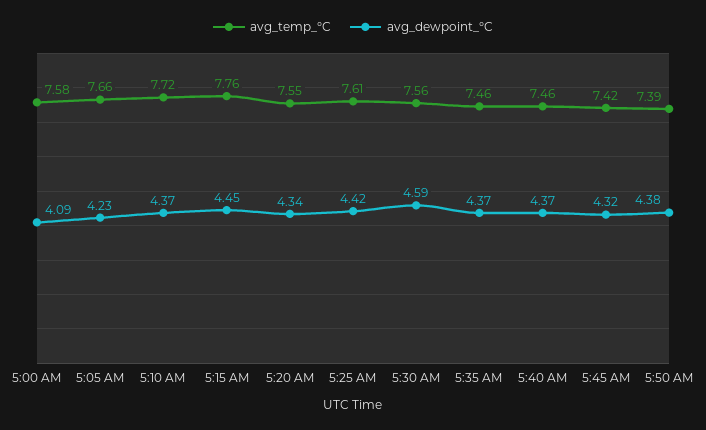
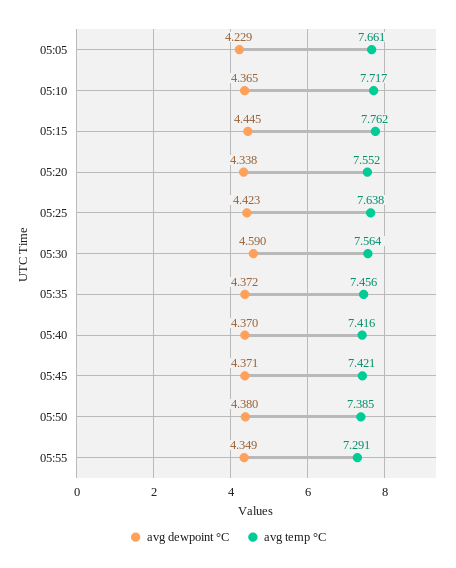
avg_temp_°C, 5:00 AM: 7.58 -> none
avg_dewpoint_°C, 5:00 AM: 4.09 -> none
avg_temp_°C, 5:25 AM: 7.61 -> 7.638
avg_temp_°C, 5:40 AM: 7.46 -> 7.416
avg_dewpoint_°C, 5:45 AM: 4.32 -> 4.371
avg_dewpoint_°C, 05:55: none -> 4.349
avg_temp_°C, 05:55: none -> 7.291

